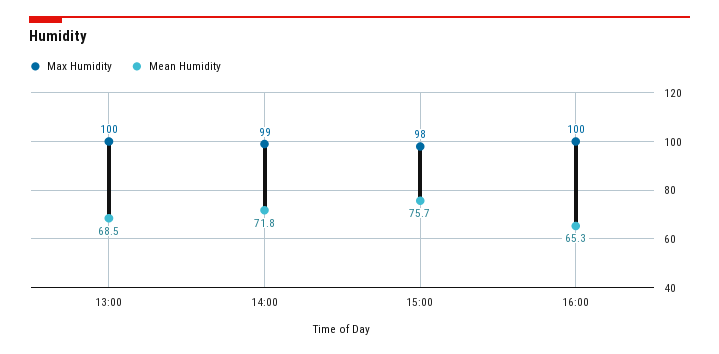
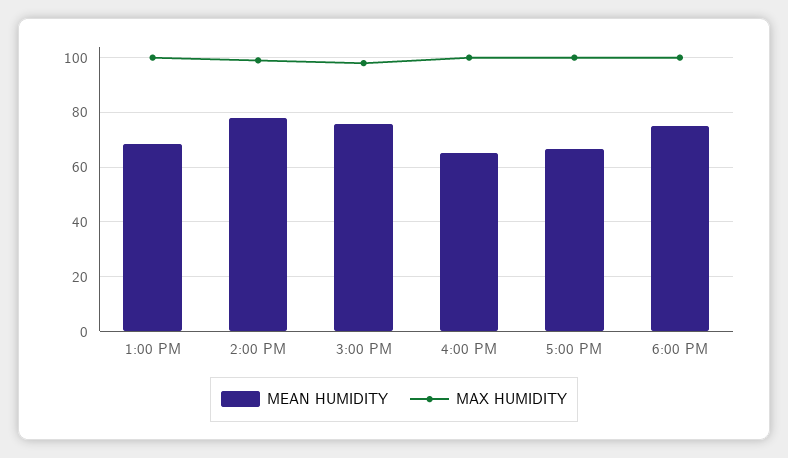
Mean Humidity, 14:00: 71.8 -> 77.5
Mean Humidity, 5:00 PM: none -> 67.5
Max Humidity, 5:00 PM: none -> 100
Mean Humidity, 6:00 PM: none -> 75
Max Humidity, 6:00 PM: none -> 100

